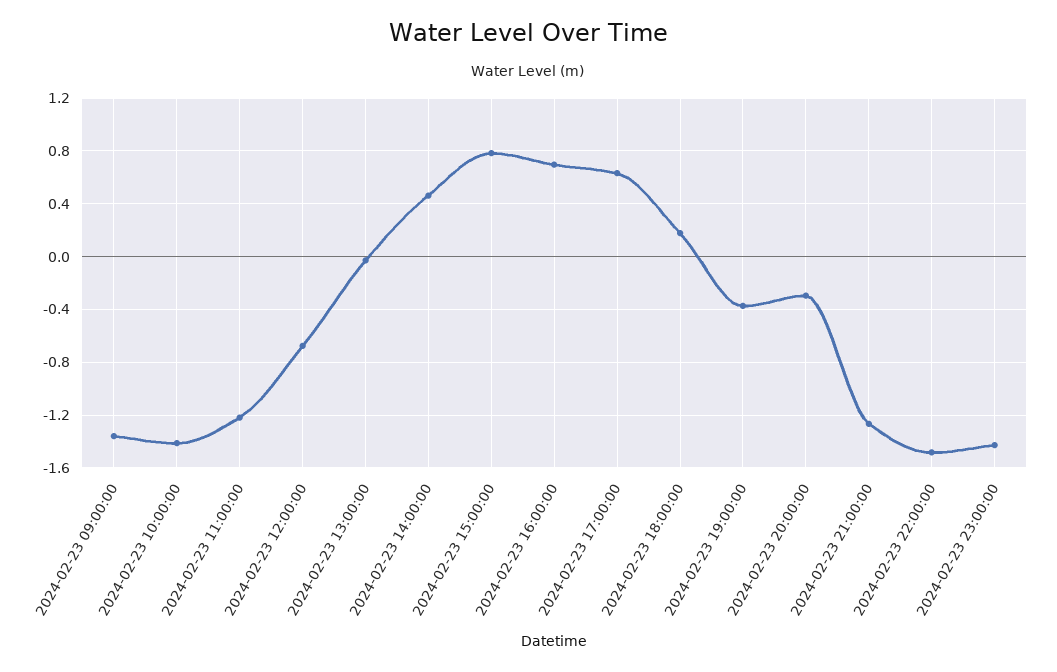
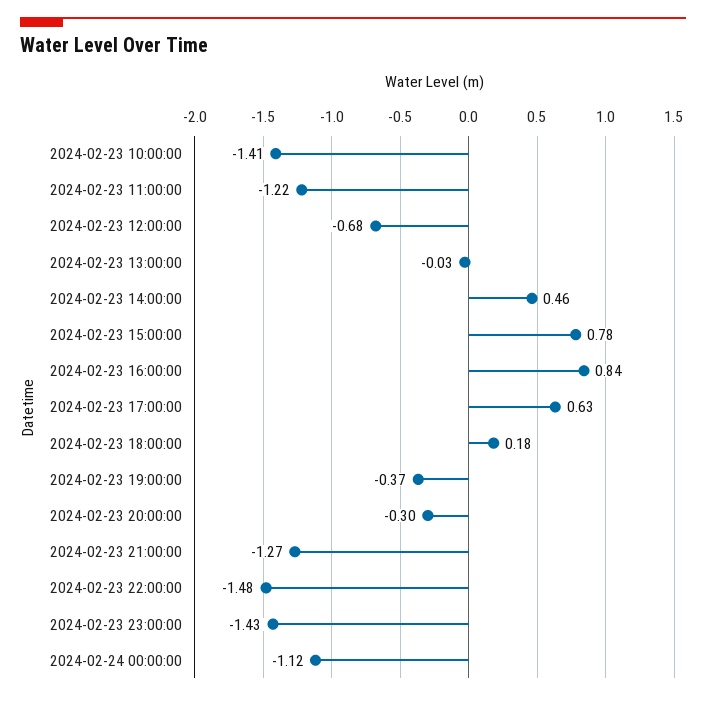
2024-02-23 09:00:00: -1.35 -> none
2024-02-23 16:00:00: 0.7 -> 0.84
2024-02-24 00:00:00: none -> -1.12

